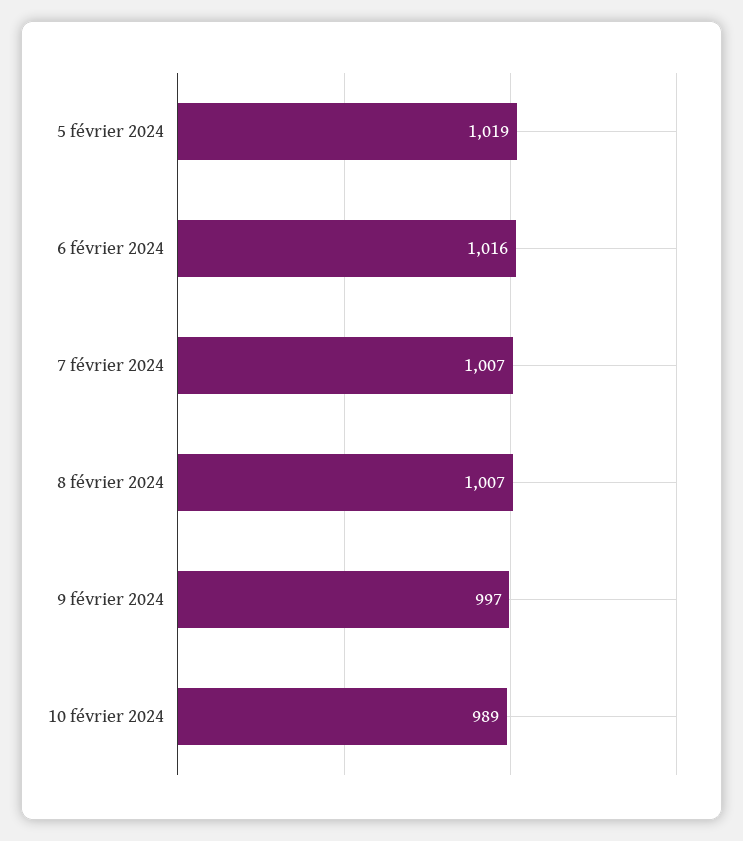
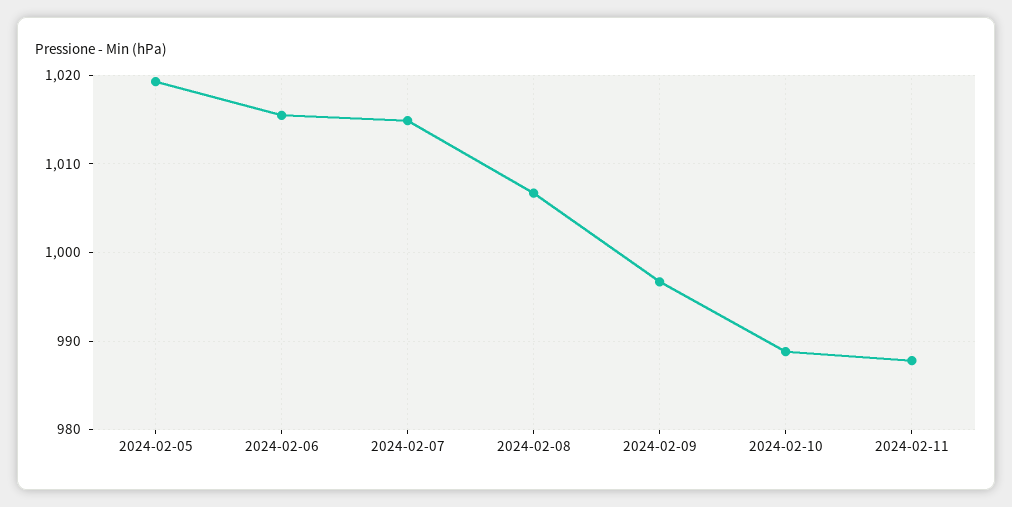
7 février 2024: 1007 -> 1015
2024-02-11: none -> 988

